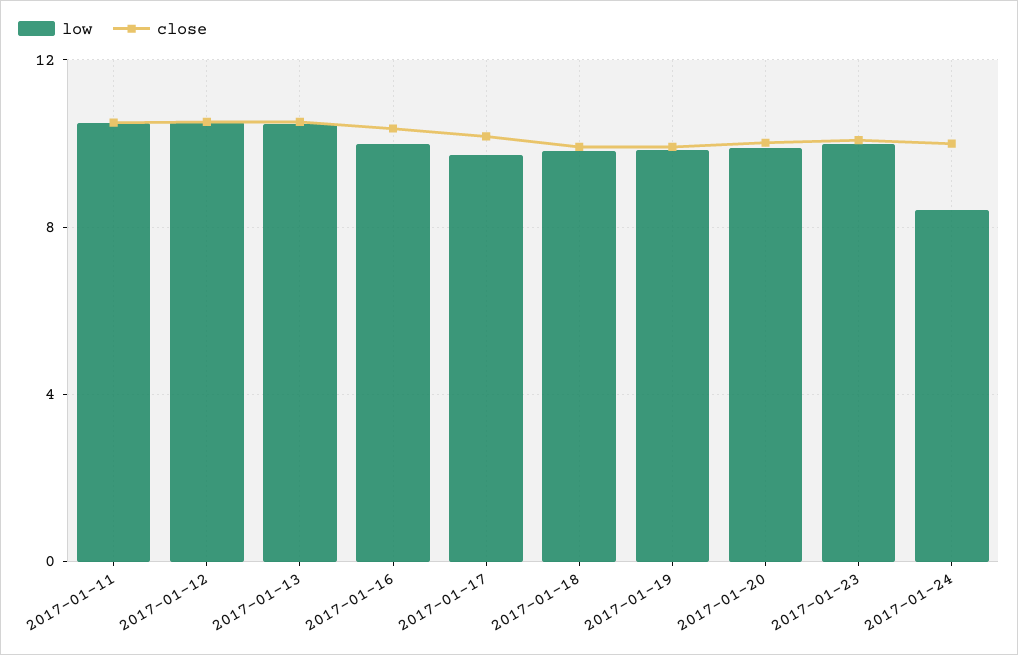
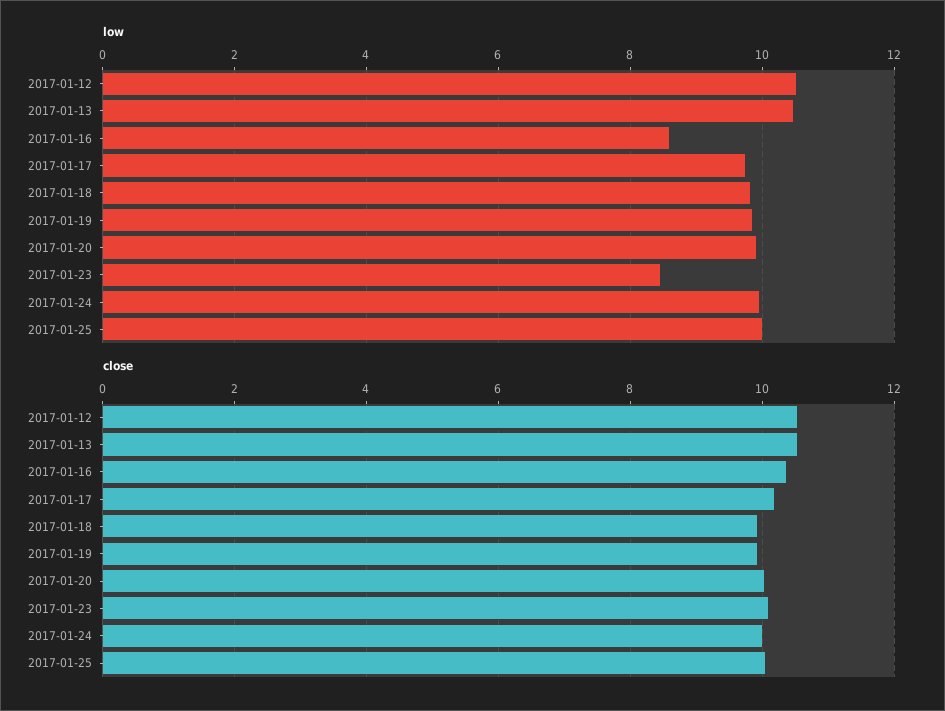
low, 2017-01-11: 10.5 -> none
close, 2017-01-11: 10.5 -> none
low, 2017-01-16: 10 -> 8.6
low, 2017-01-23: 10 -> 8.4
low, 2017-01-24: 8.5 -> 10
low, 2017-01-25: none -> 10
close, 2017-01-25: none -> 10

